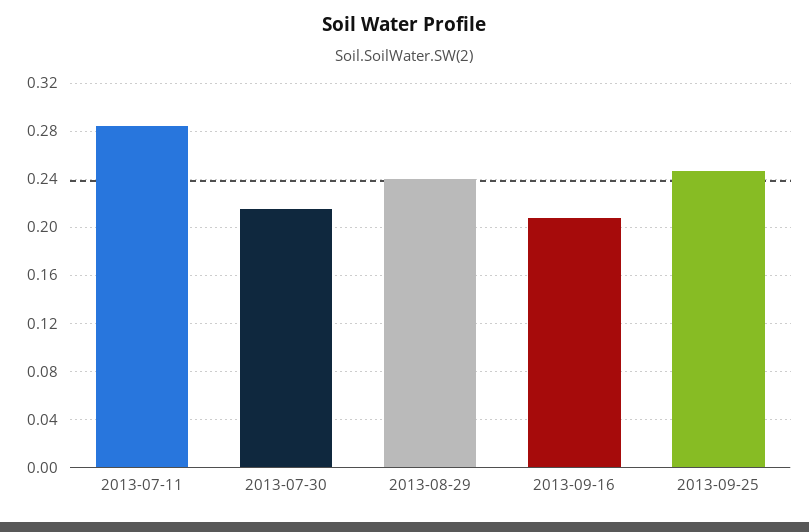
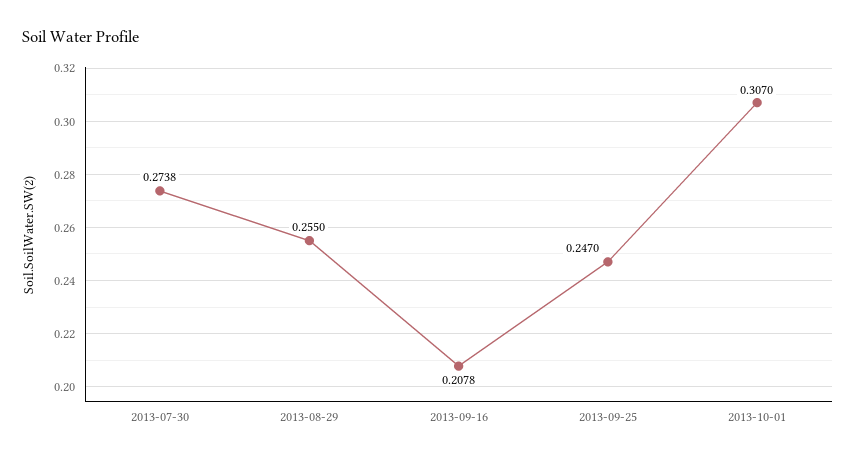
2013-07-11: 0.285 -> none
2013-07-30: 0.215 -> 0.2738
2013-08-29: 0.24 -> 0.255
2013-10-01: none -> 0.307

